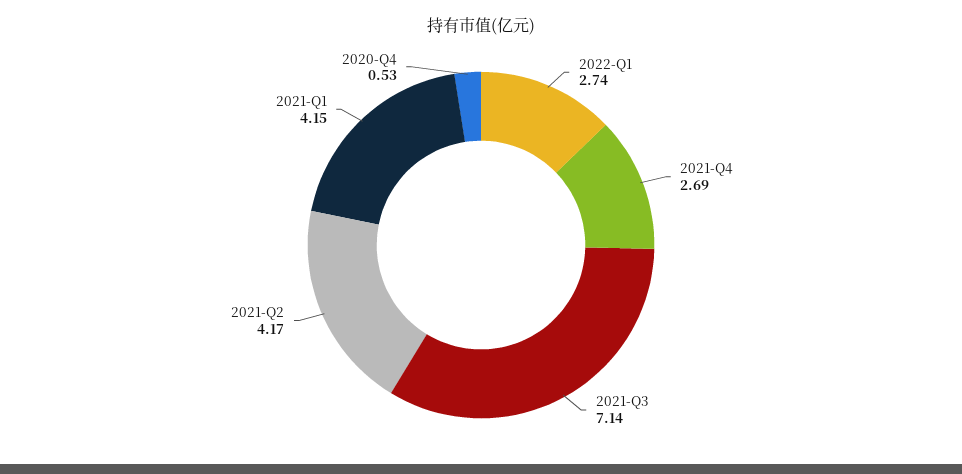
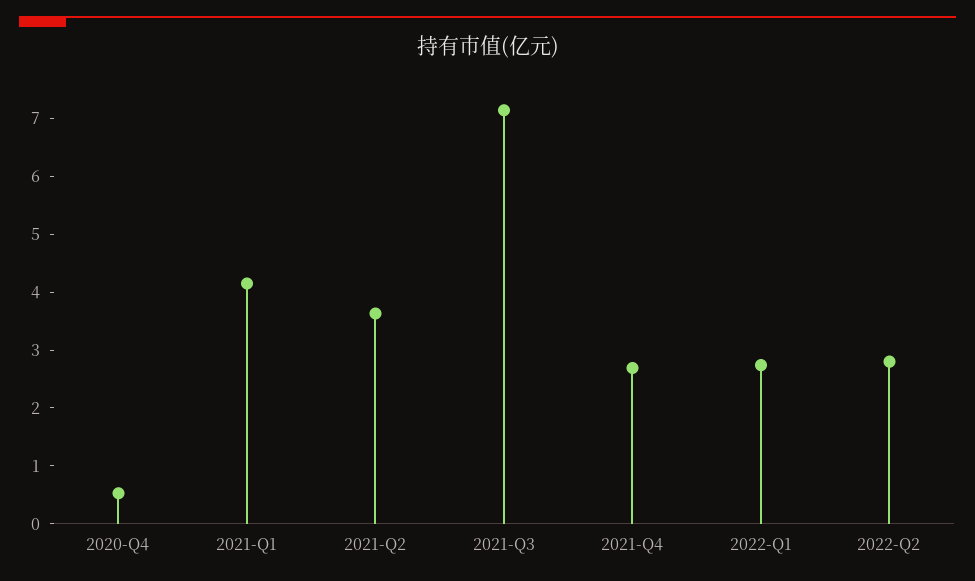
2021-Q2: 4.17 -> 3.6
2022-Q2: none -> 2.8

